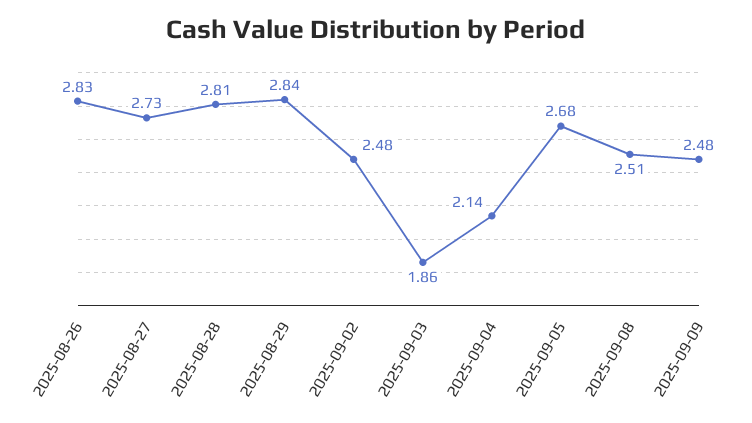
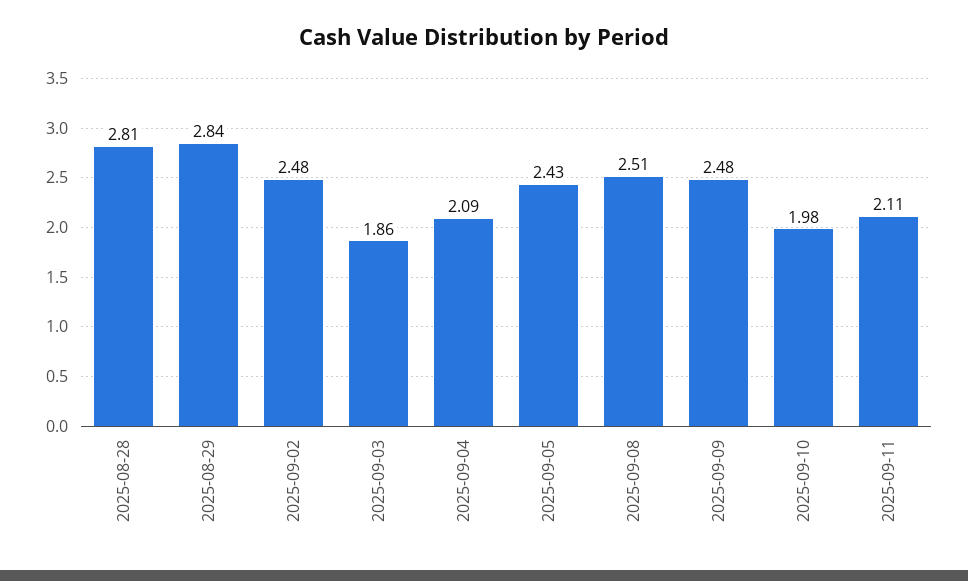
2025-08-26: 2.83 -> none
2025-08-27: 2.73 -> none
2025-09-04: 2.14 -> 2.09
2025-09-05: 2.68 -> 2.43
2025-09-10: none -> 1.98
2025-09-11: none -> 2.11

